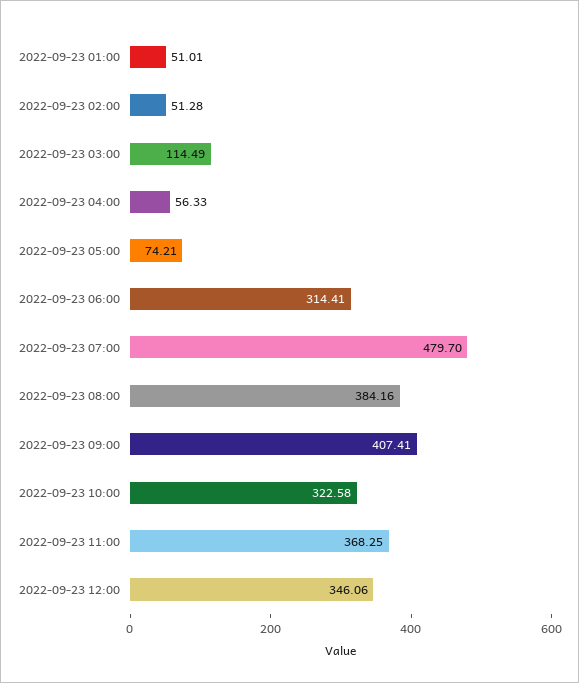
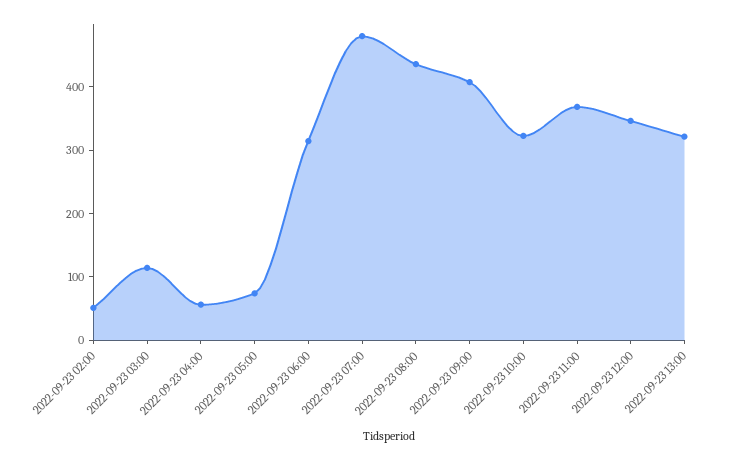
2022-09-23 01:00: 51.01 -> none
2022-09-23 08:00: 384.16 -> 440
2022-09-23 13:00: none -> 320

